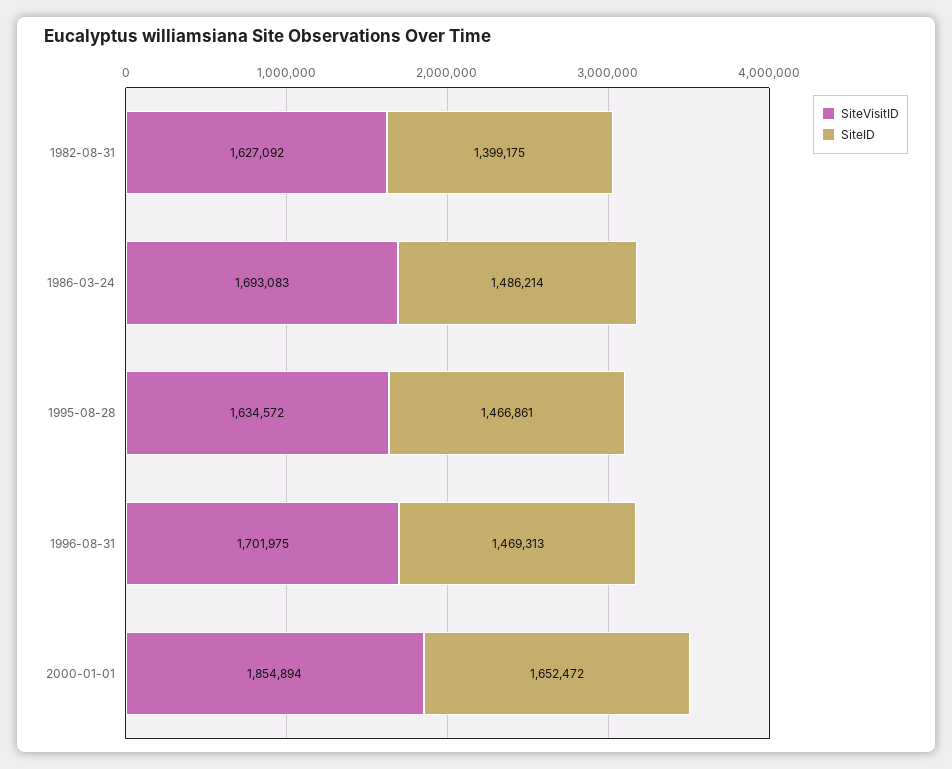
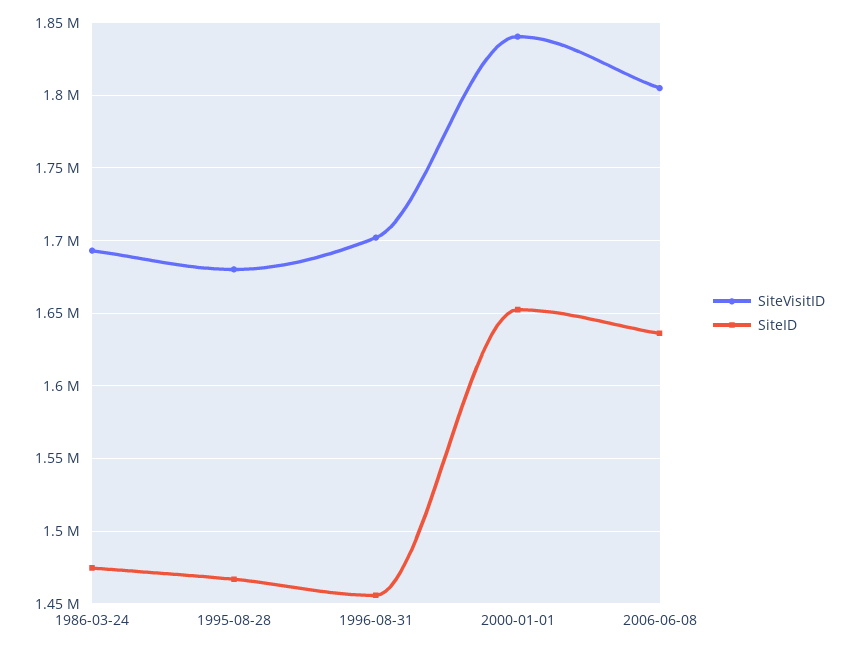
SiteVisitID, 1982-08-31: 1627092 -> none
SiteID, 1982-08-31: 1399175 -> none
SiteID, 1986-03-24: 1486214 -> 1475000
SiteVisitID, 1995-08-28: 1634572 -> 1680000
SiteID, 1996-08-31: 1469313 -> 1455000
SiteVisitID, 2000-01-01: 1854894 -> 1840000
SiteVisitID, 2006-06-08: none -> 1805000
SiteID, 2006-06-08: none -> 1635000

